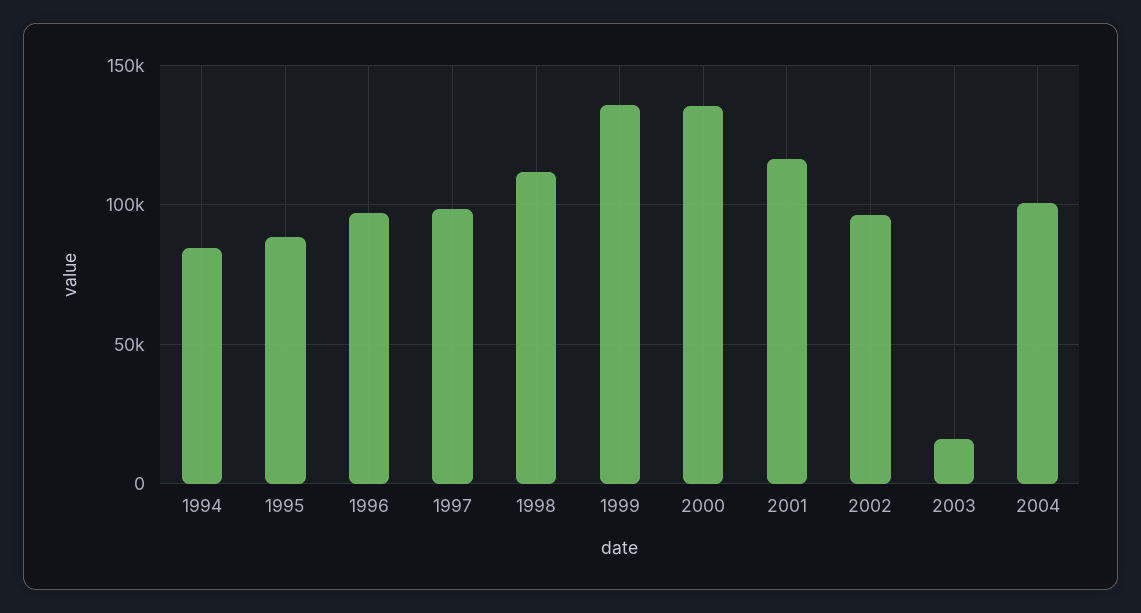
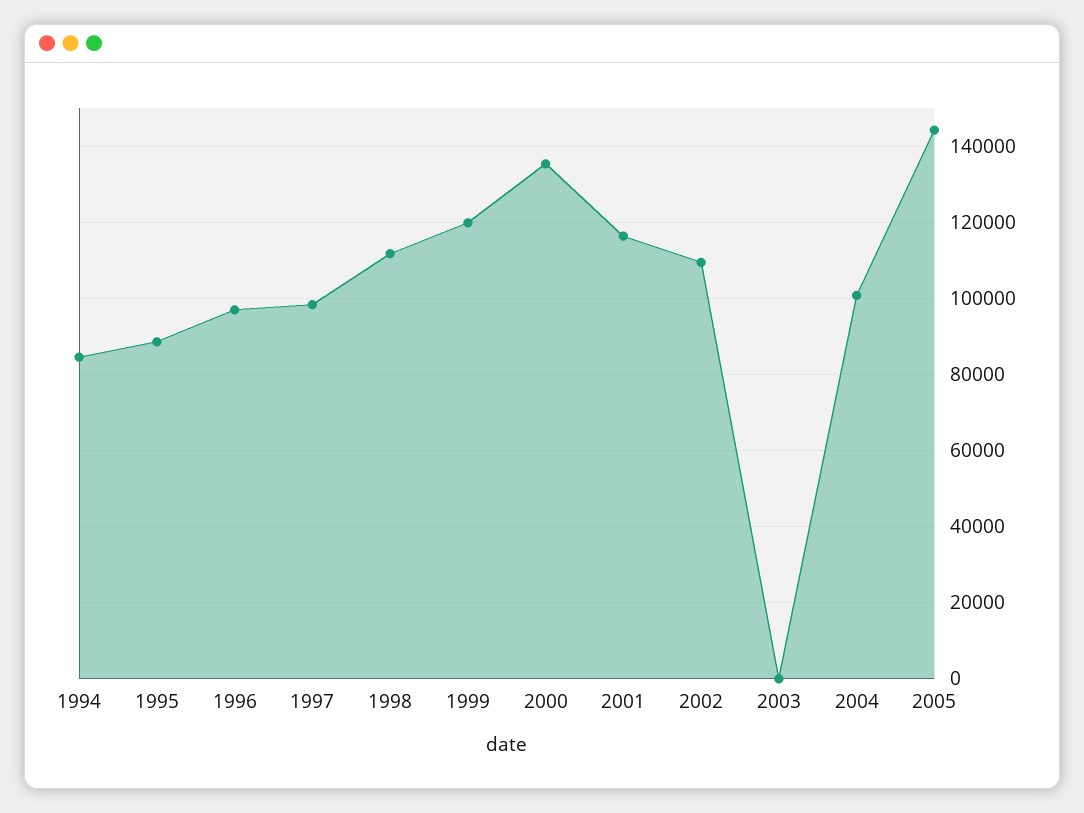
1999: 135000 -> 120000
2002: 95000 -> 110000
2003: 15000 -> 0
2005: none -> 144000

